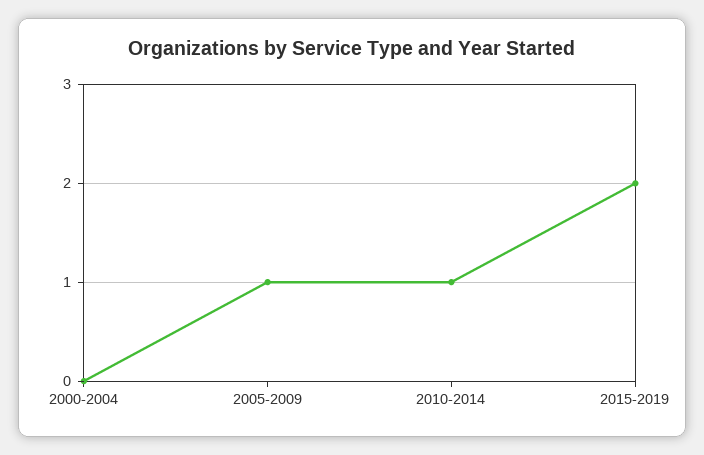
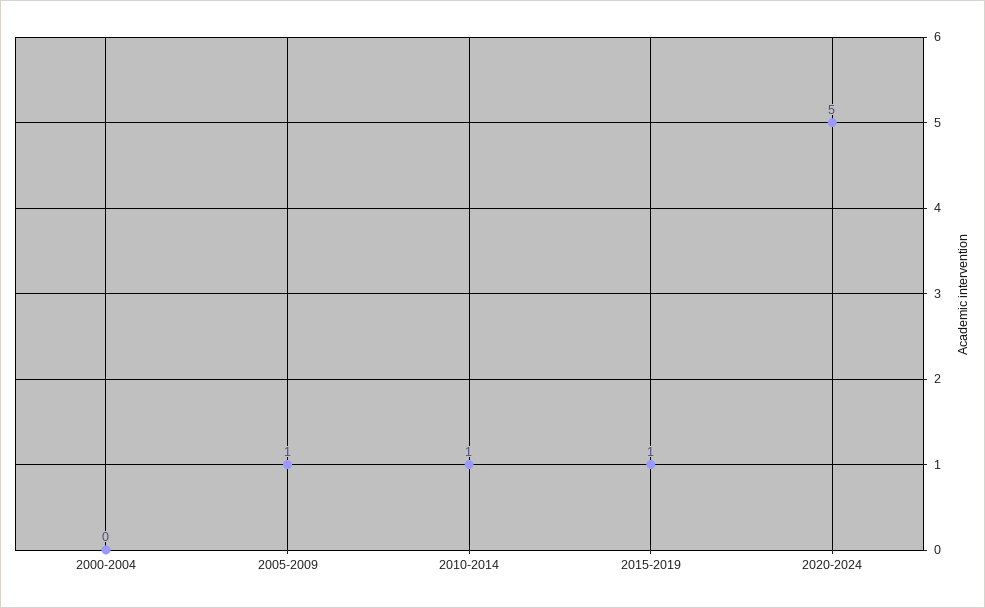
2015-2019: 2 -> 1
2020-2024: none -> 5

